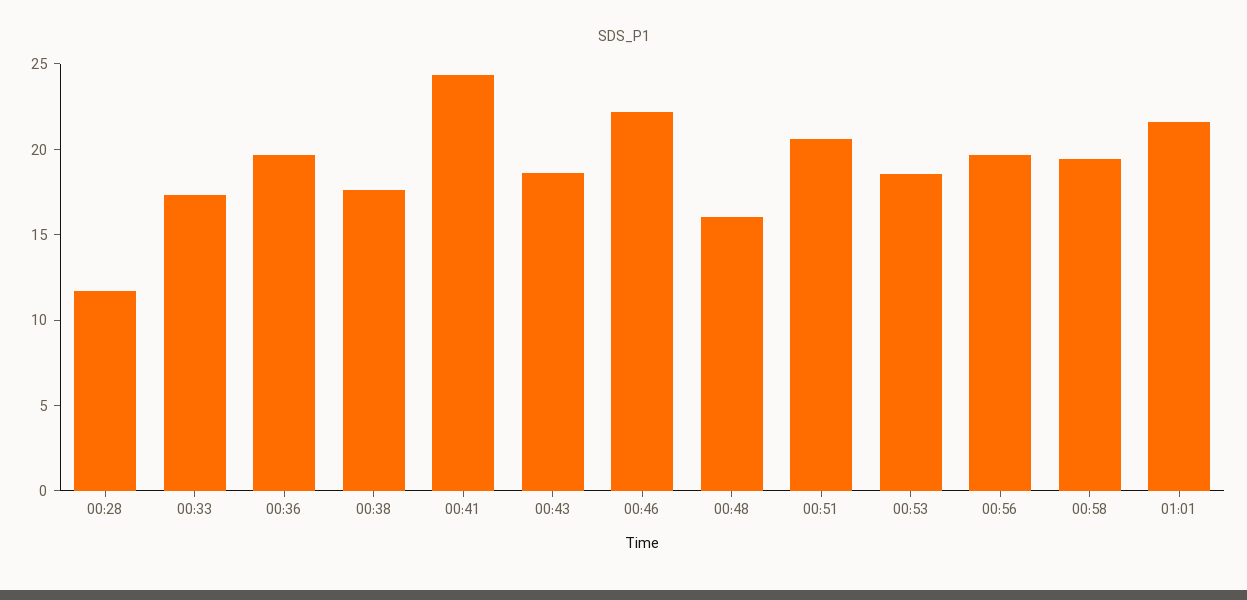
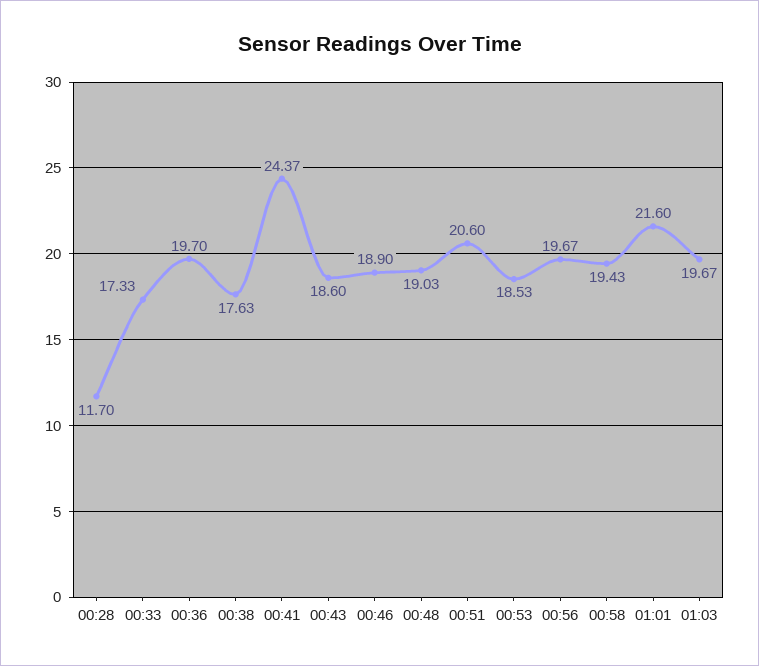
00:46: 22 -> 18.9
00:48: 16 -> 19.03
01:03: none -> 19.67

